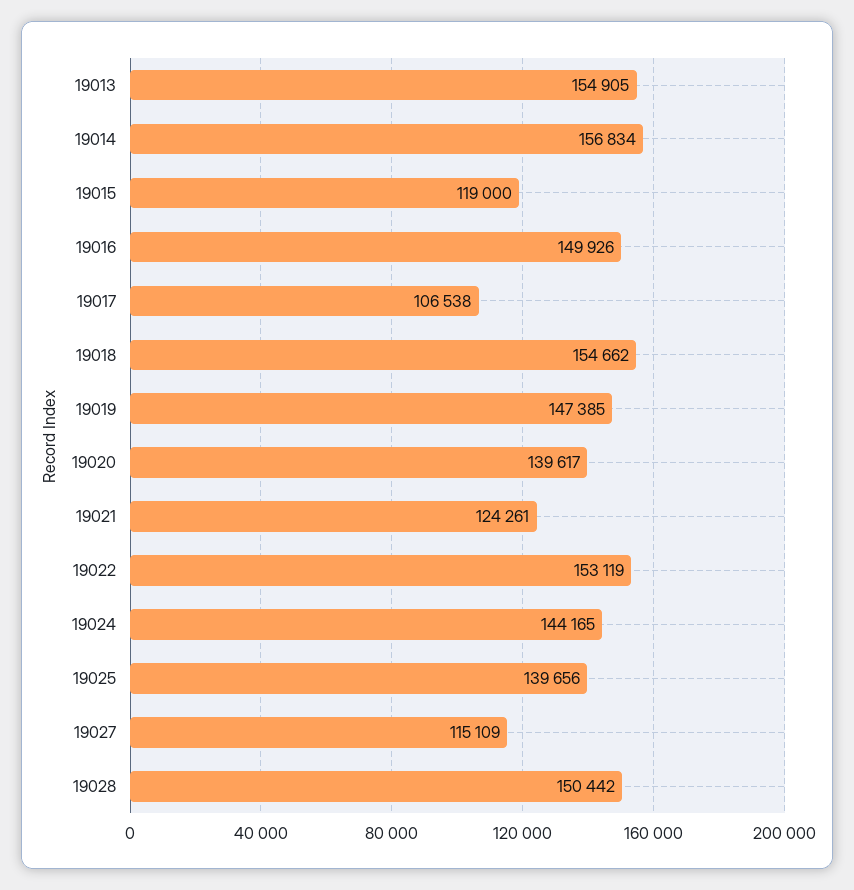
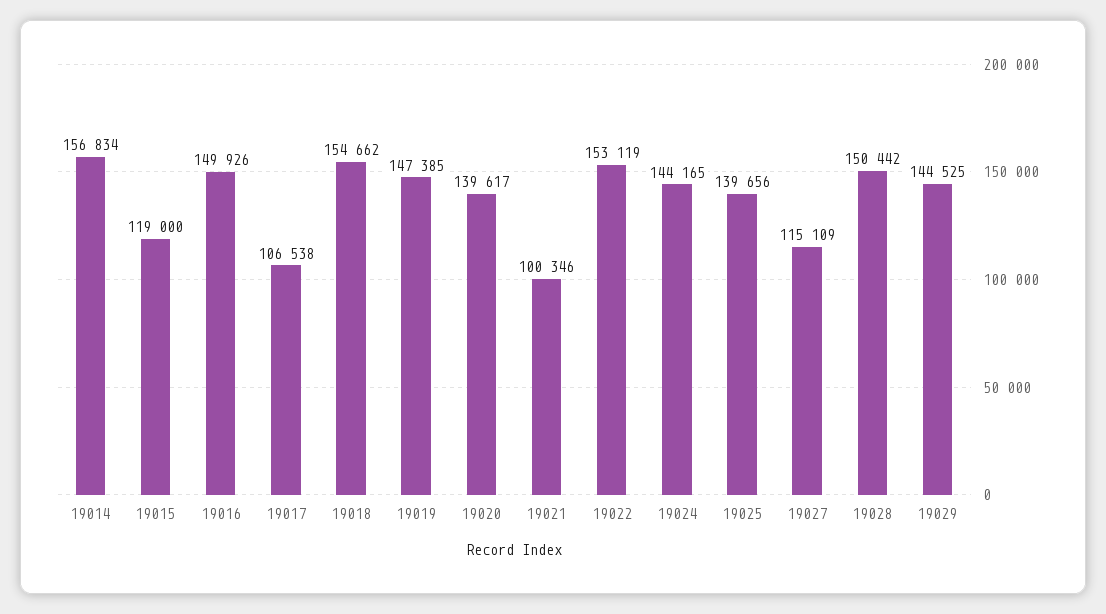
19013: 154905 -> none
19021: 124261 -> 100346
19029: none -> 144525

